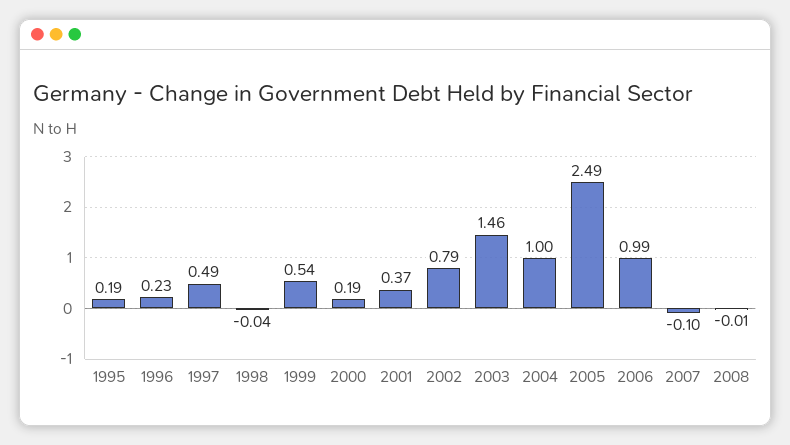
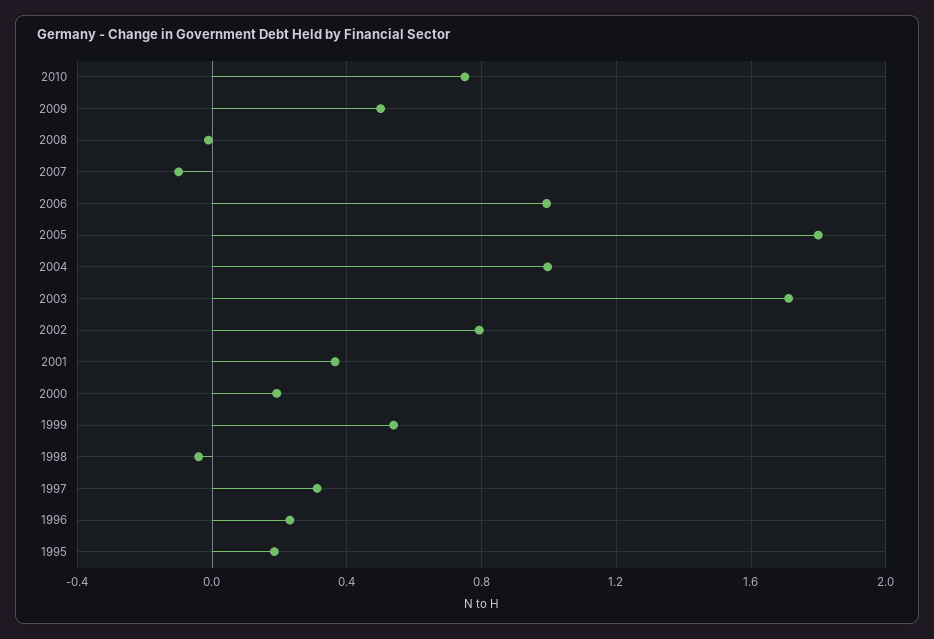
1997: 0.49 -> 0.3
2003: 1.46 -> 1.7
2005: 2.49 -> 1.8
2010: none -> 0.75
2009: none -> 0.5

